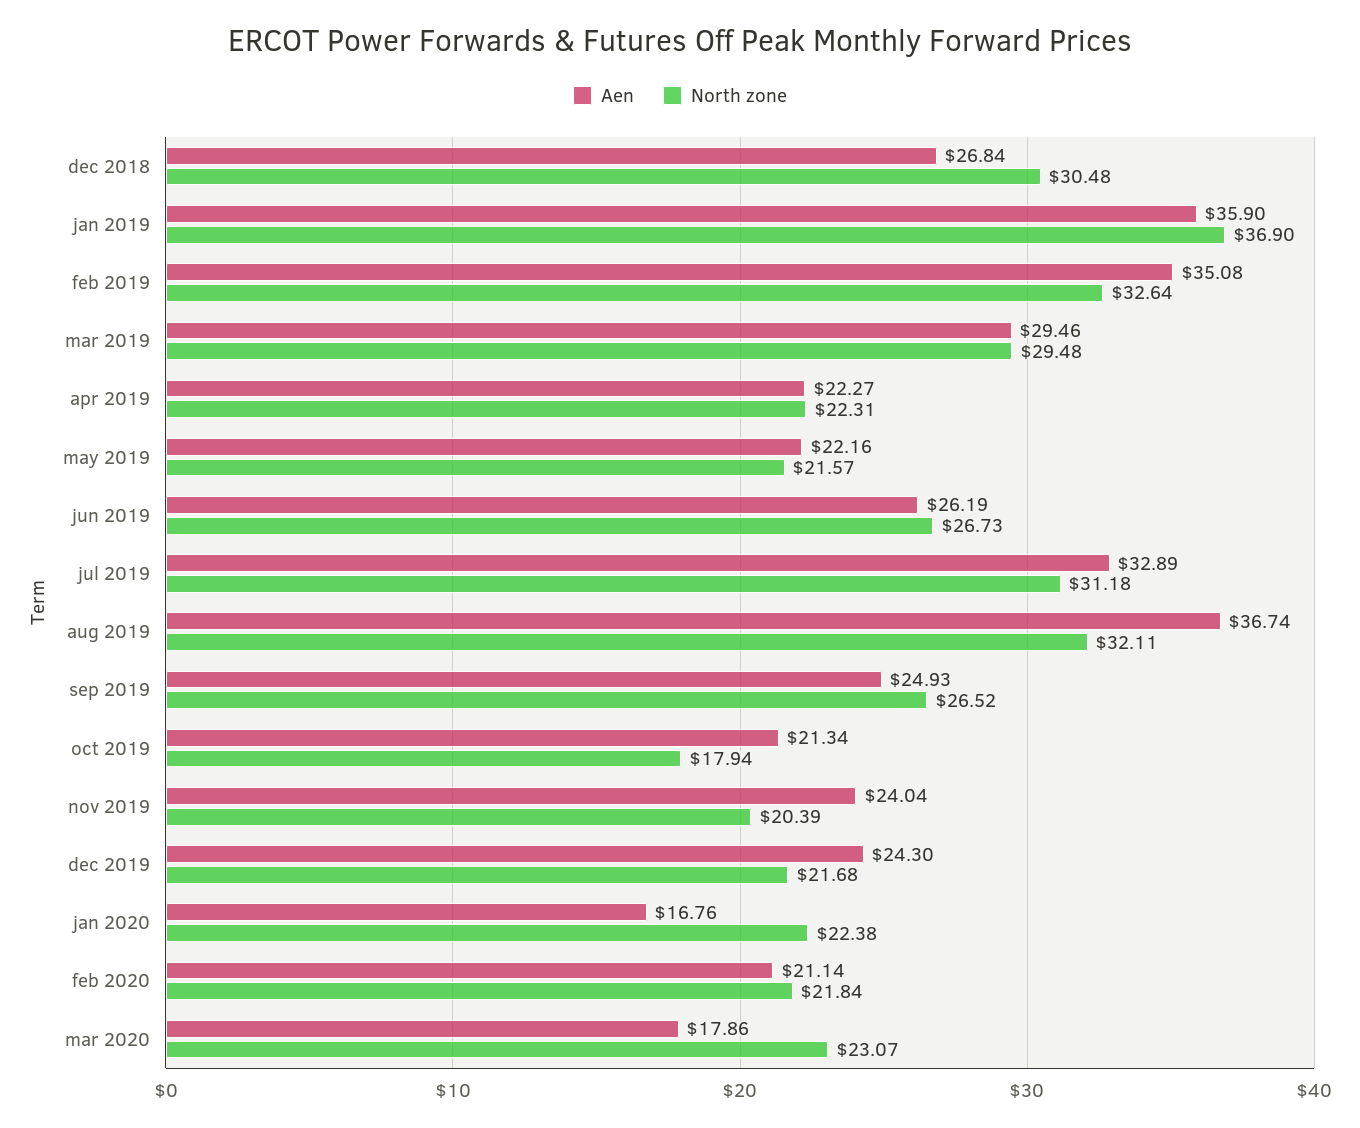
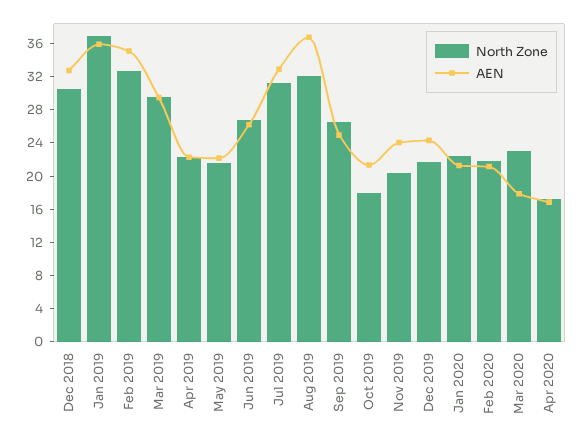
Aen, dec 2018: 26.84 -> 33
Aen, jan 2020: 16.76 -> 21
North zone, Apr 2020: none -> 17
Aen, Apr 2020: none -> 17

